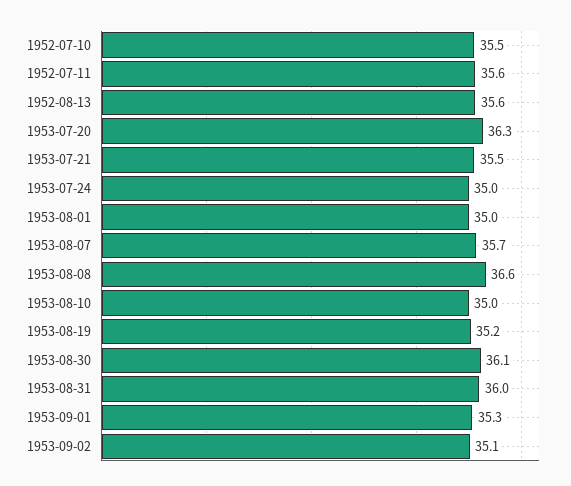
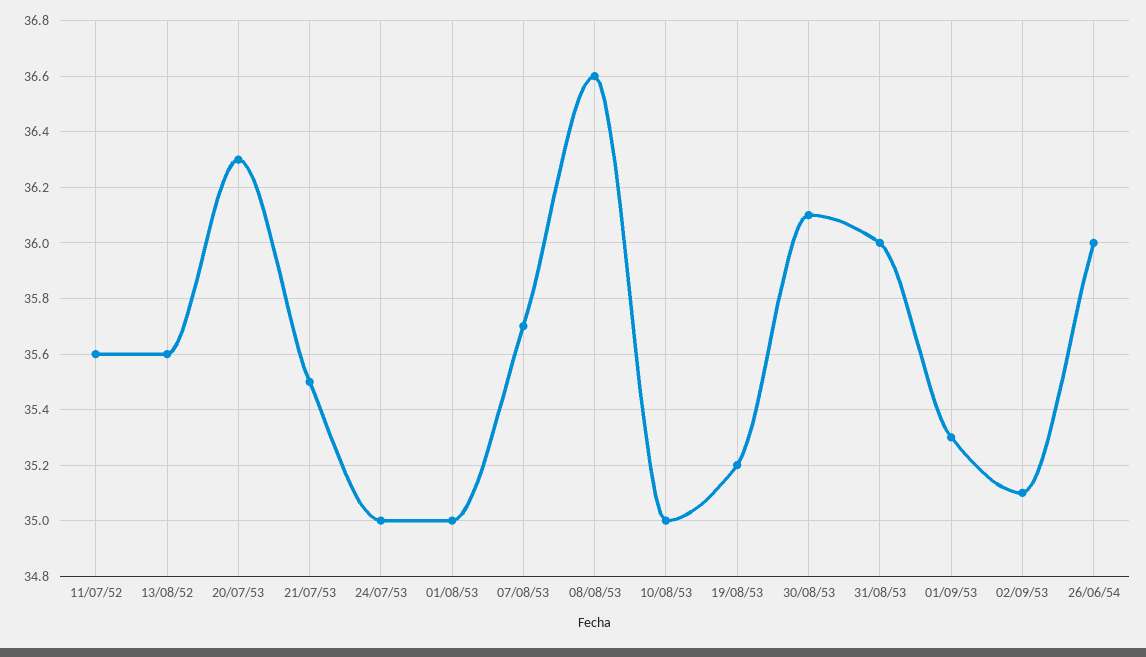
1952-07-10: 35.5 -> none
26/06/54: none -> 36

